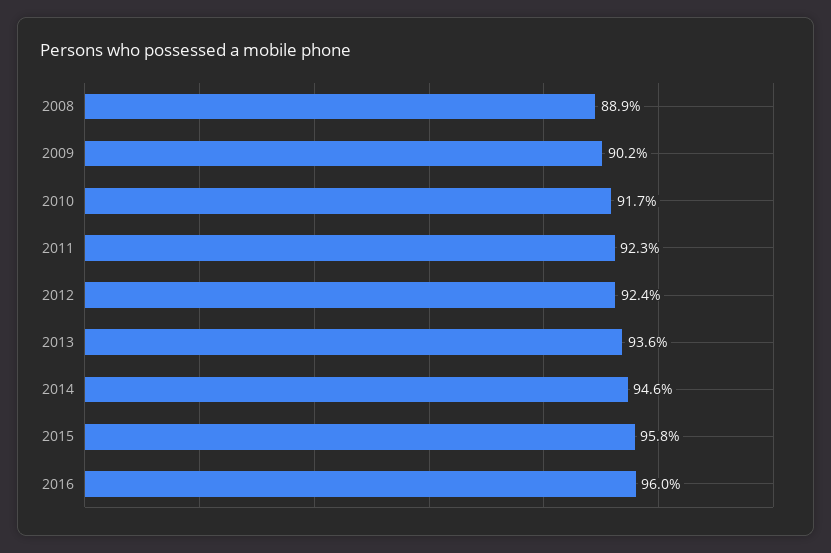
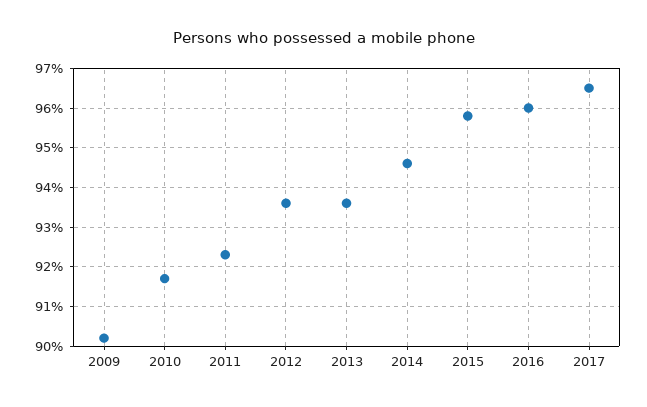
2008: 88.9 -> none
2012: 92.4 -> 93.5
2017: none -> 96.5

